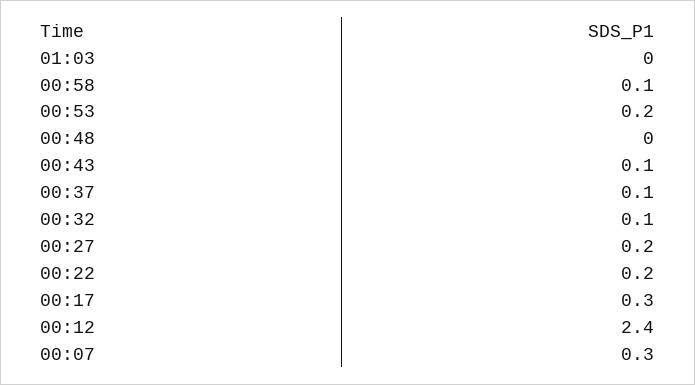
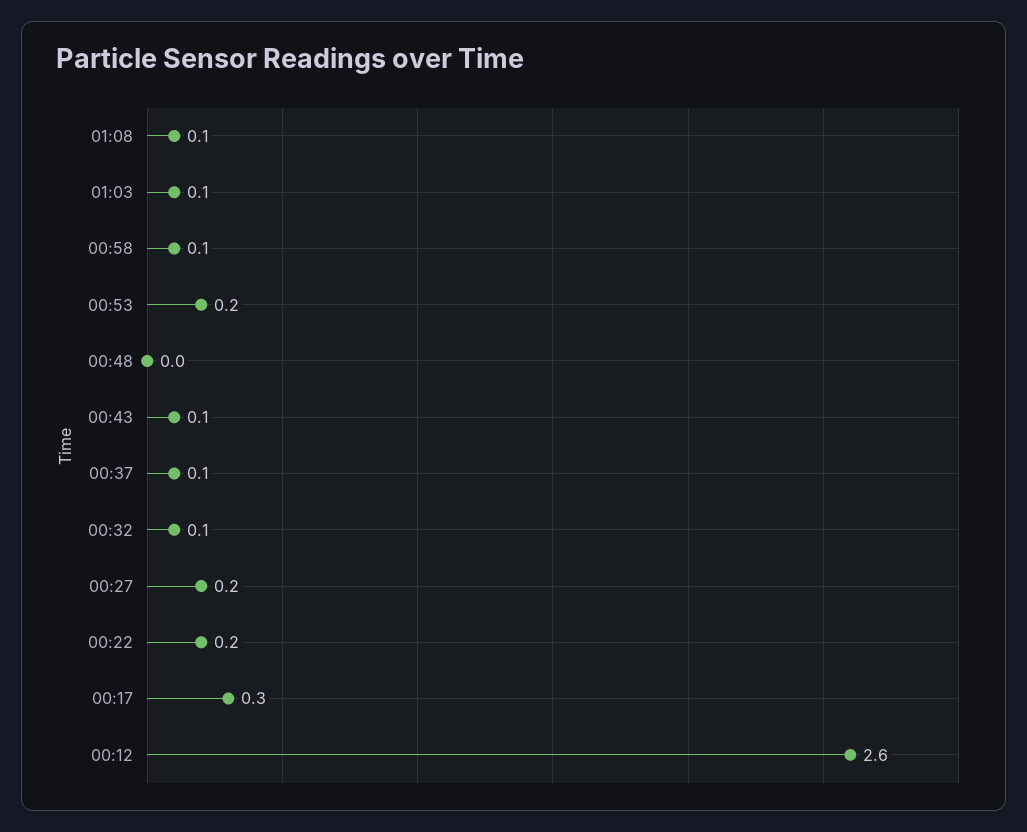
01:03: 0 -> 0.1
00:12: 2.4 -> 2.6
00:07: 0.3 -> none
01:08: none -> 0.1

